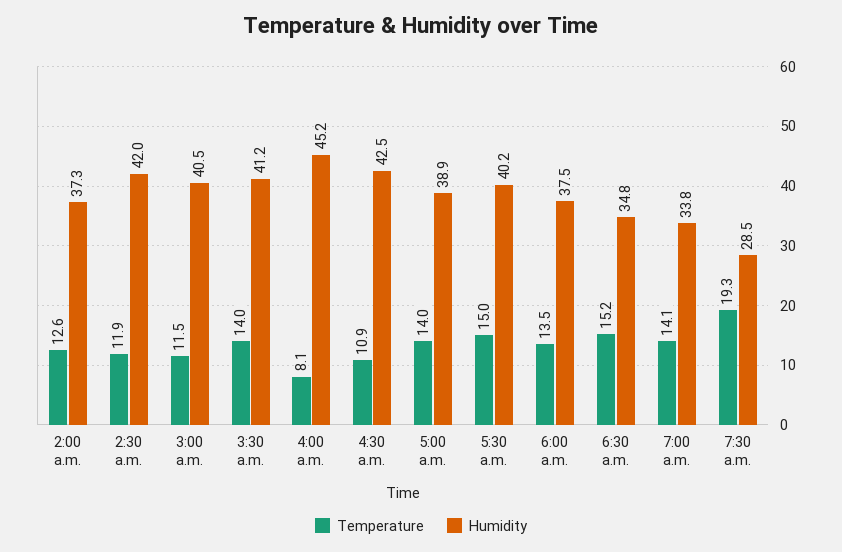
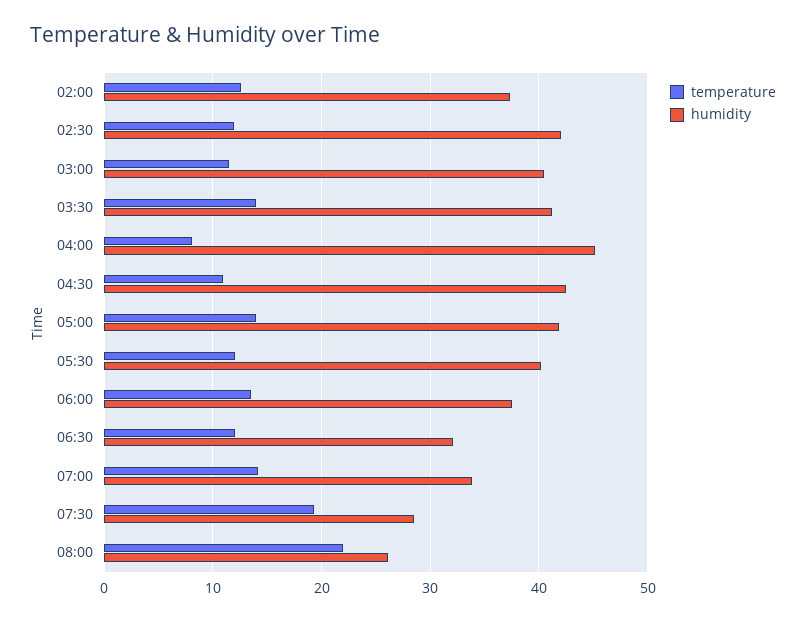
Humidity, 5:00 a.m.: 38.9 -> 42
Temperature, 5:30 a.m.: 15 -> 12
Temperature, 6:30 a.m.: 15.2 -> 12
Humidity, 6:30 a.m.: 34.8 -> 32
Temperature, 08:00: none -> 22
Humidity, 08:00: none -> 26

